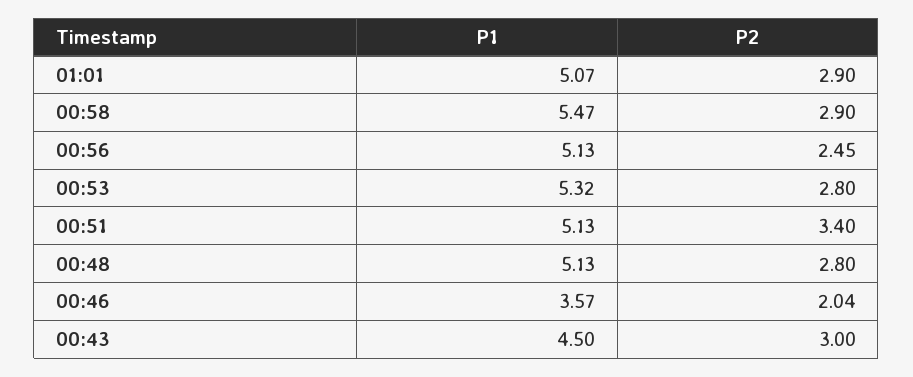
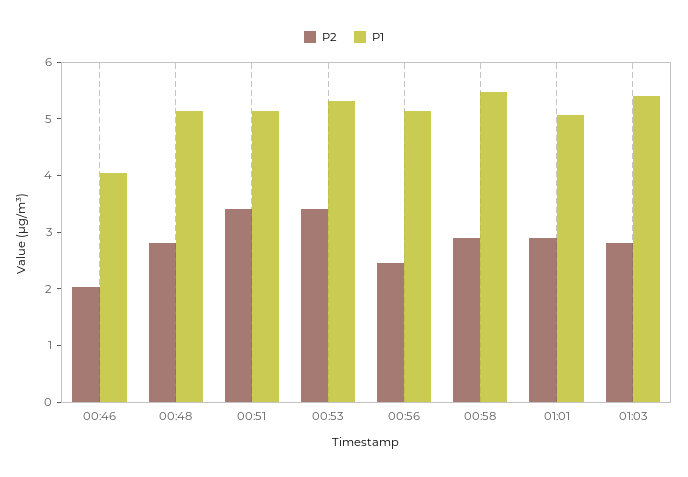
P2, 00:53: 2.8 -> 3.4
P1, 00:46: 3.57 -> 4
P1, 00:43: 4.5 -> none
P2, 00:43: 3 -> none
P2, 01:03: none -> 2.8
P1, 01:03: none -> 5.4

